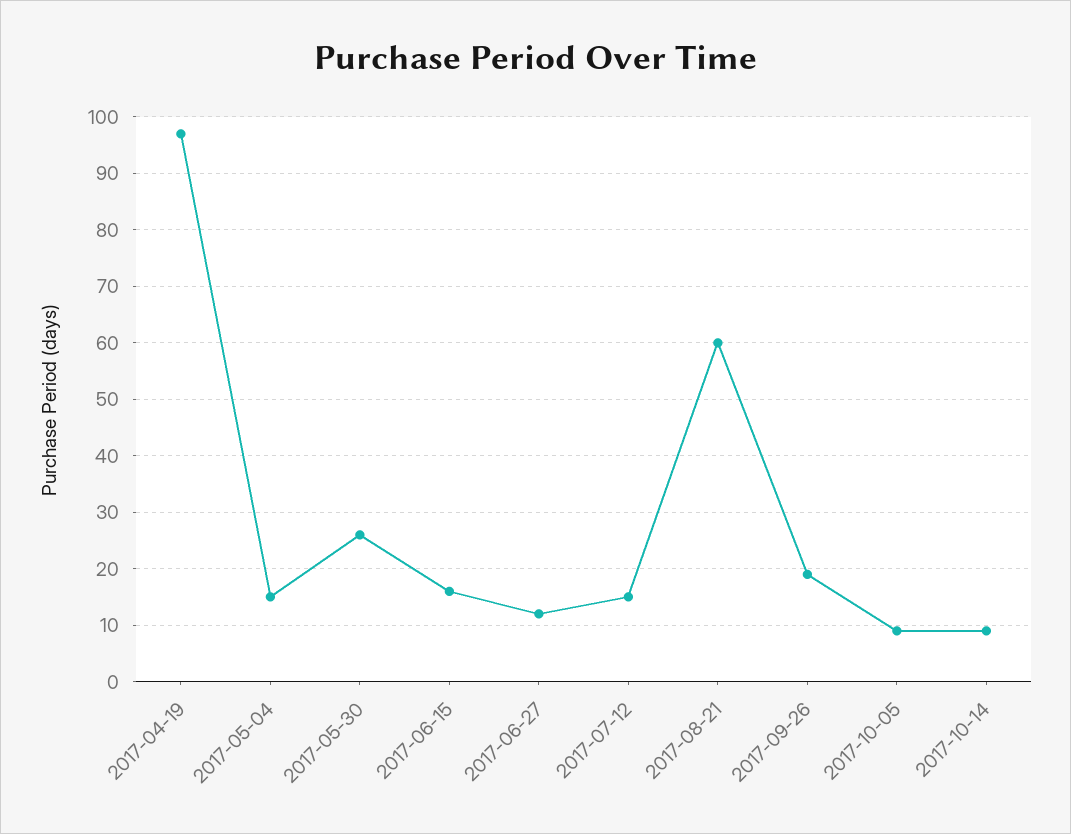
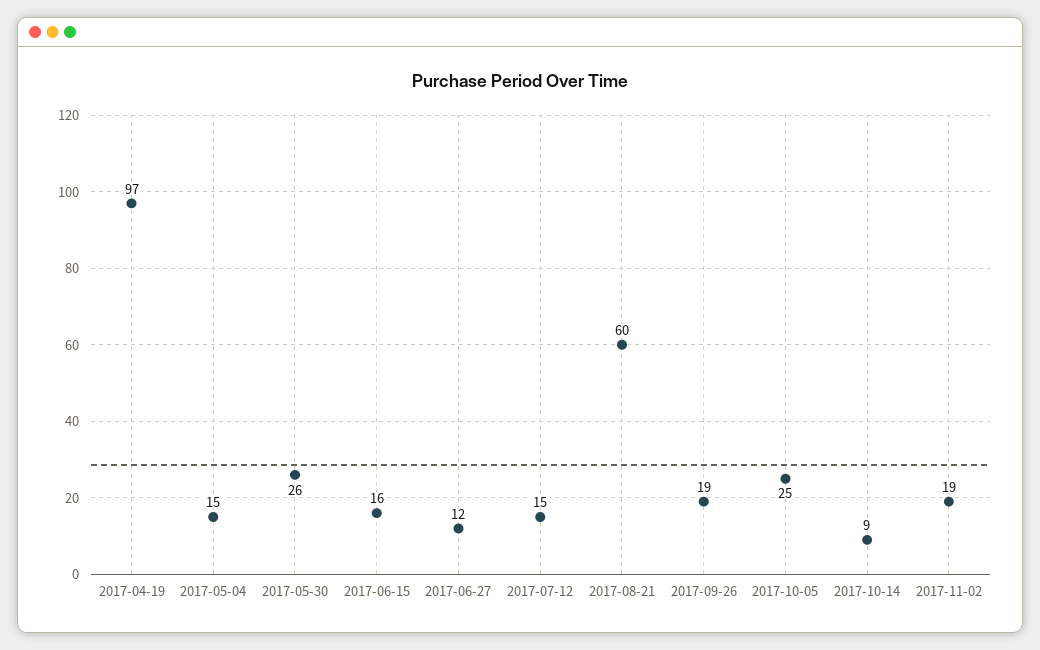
2017-10-05: 10 -> 25
2017-11-02: none -> 19

